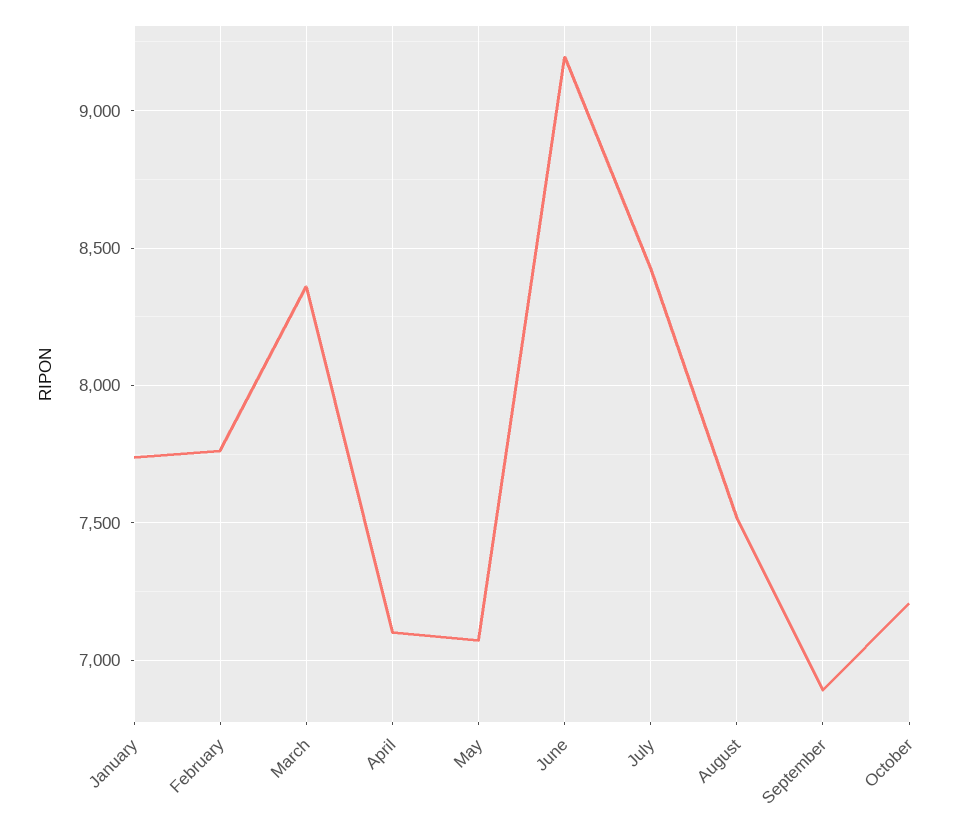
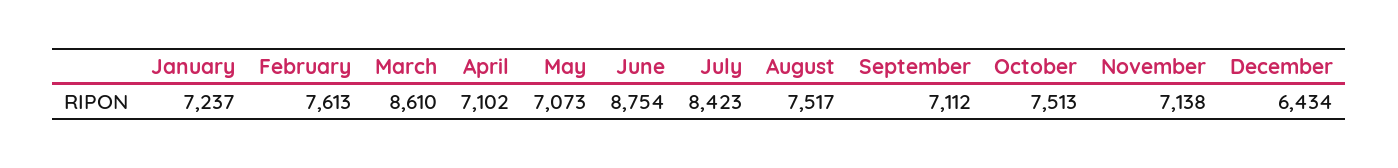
January: 7750 -> 7237
February: 7750 -> 7613
March: 8350 -> 8610
June: 9200 -> 8754
September: 6900 -> 7112
October: 7200 -> 7513
November: none -> 7138
December: none -> 6434

